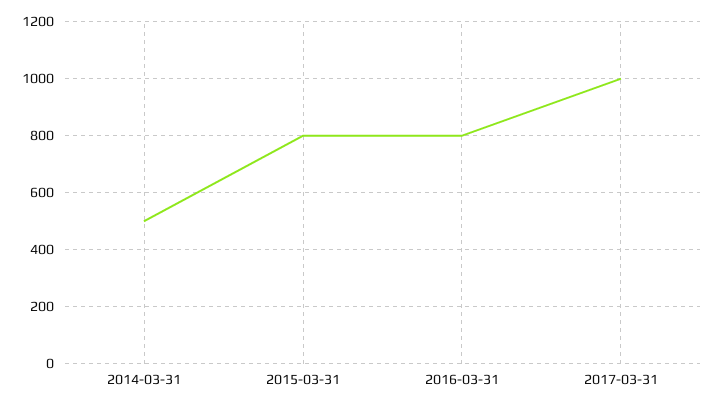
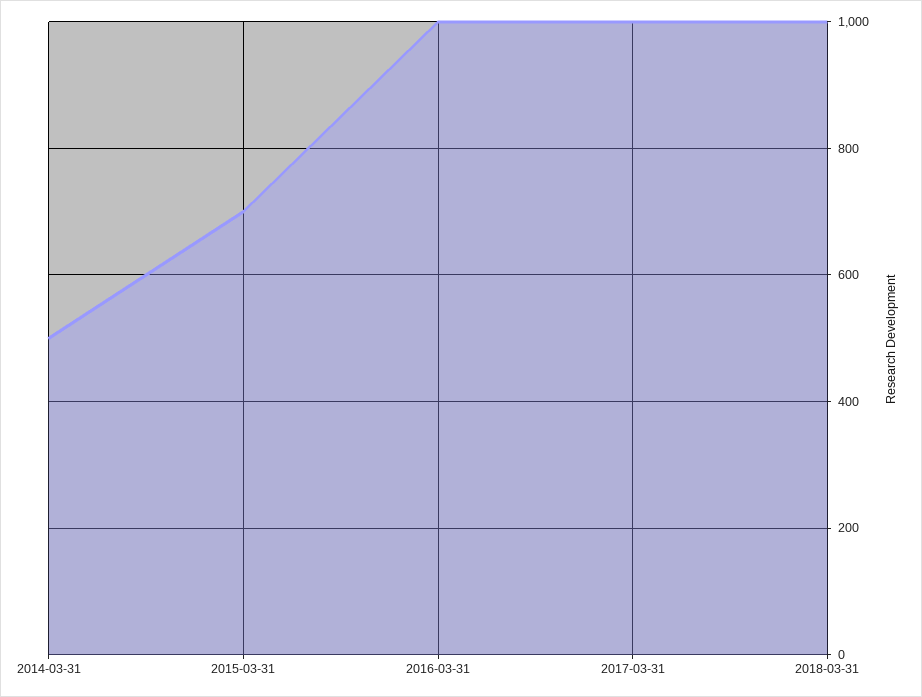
2015-03-31: 800 -> 700
2016-03-31: 800 -> 1000
2018-03-31: none -> 1000

